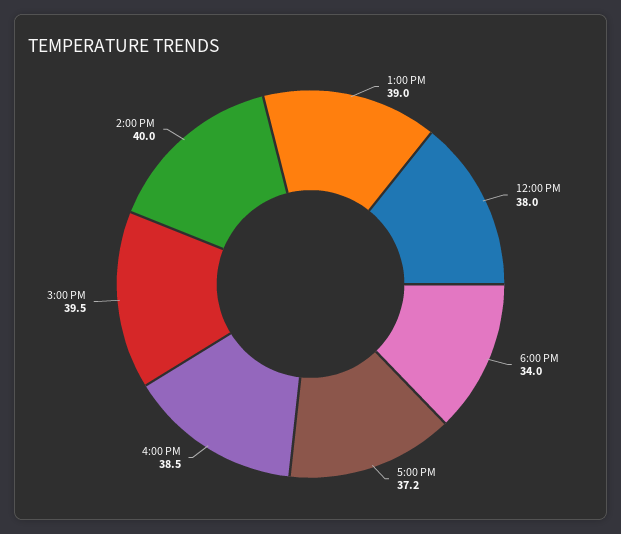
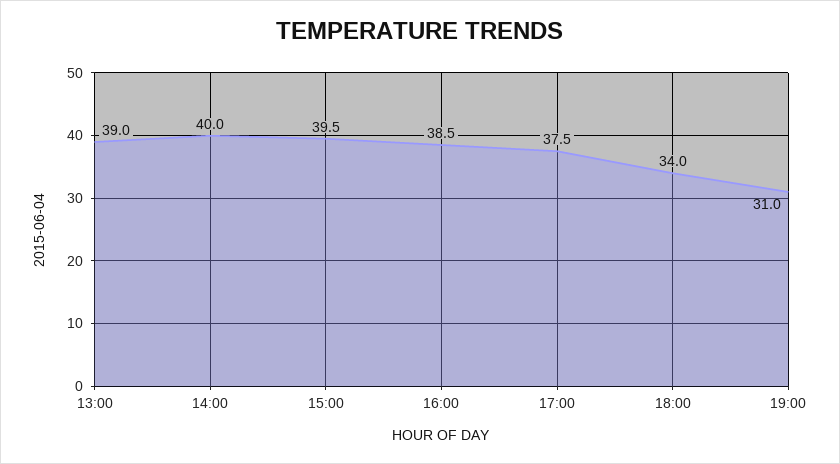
12:00 PM: 38 -> none
5:00 PM: 37.2 -> 37.5
19:00: none -> 31

